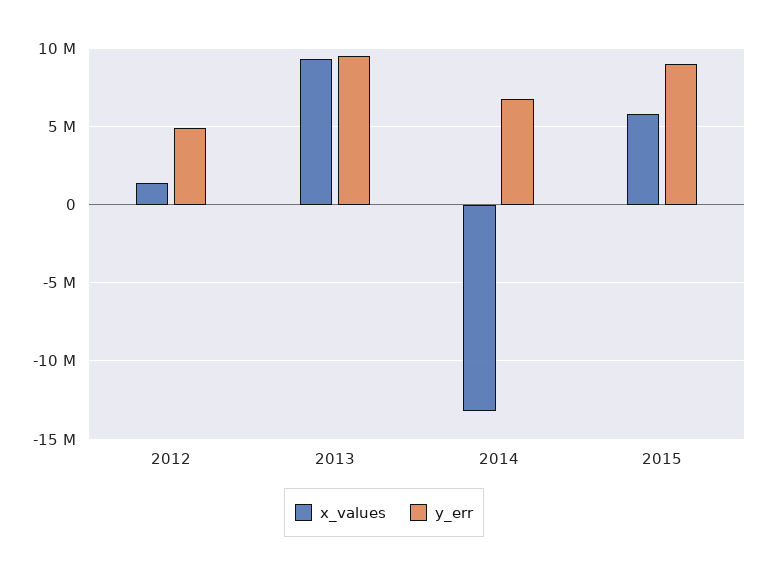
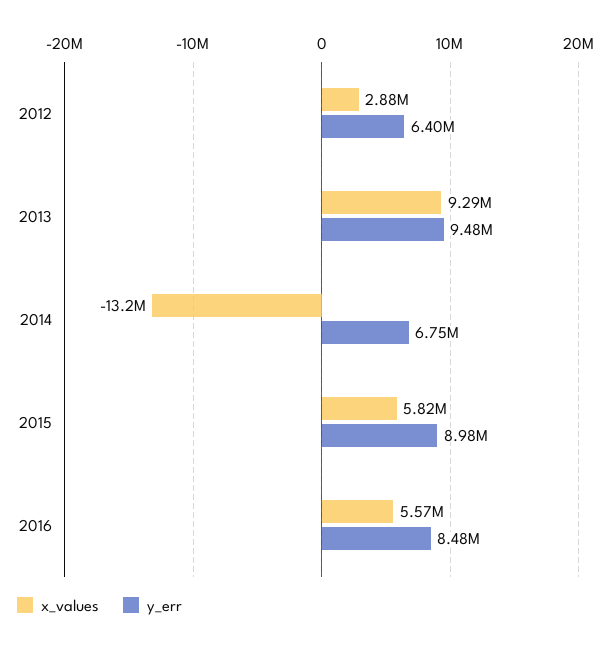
x_values, 2012: 1500000 -> 2880000
y_err, 2012: 5000000 -> 6400000
x_values, 2016: none -> 5570000
y_err, 2016: none -> 8480000

